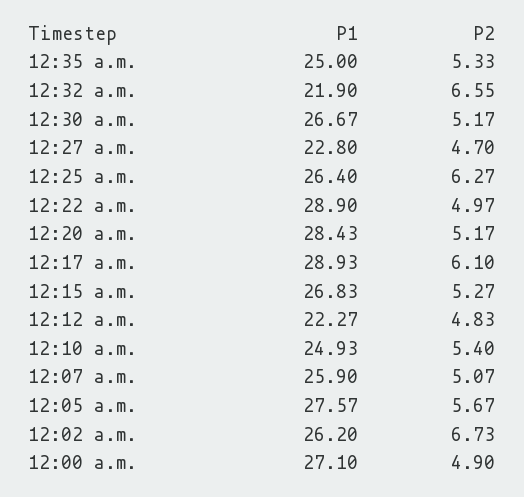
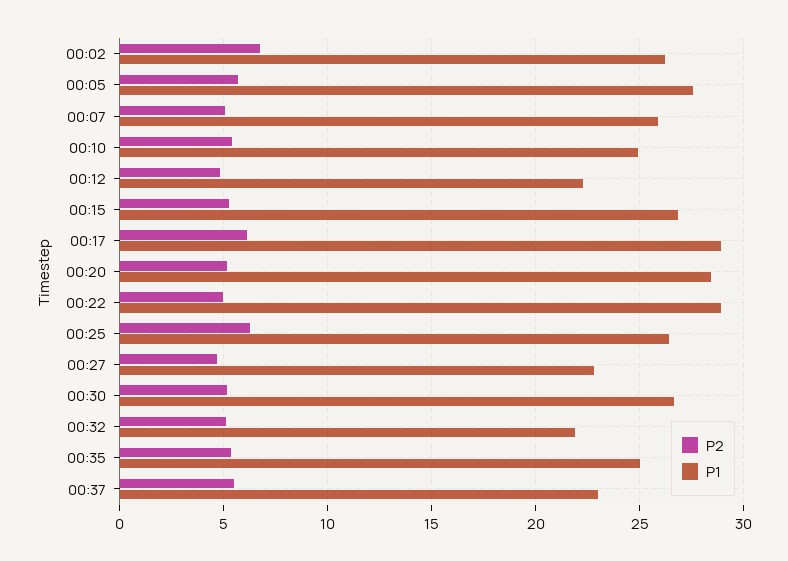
P2, 12:32 a.m.: 6.55 -> 5
P1, 12:00 a.m.: 27.1 -> none
P2, 12:00 a.m.: 4.9 -> none
P2, 00:37: none -> 5.5
P1, 00:37: none -> 23

